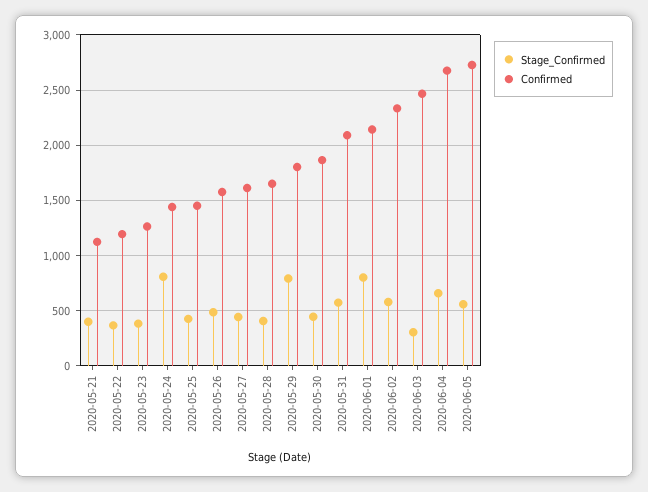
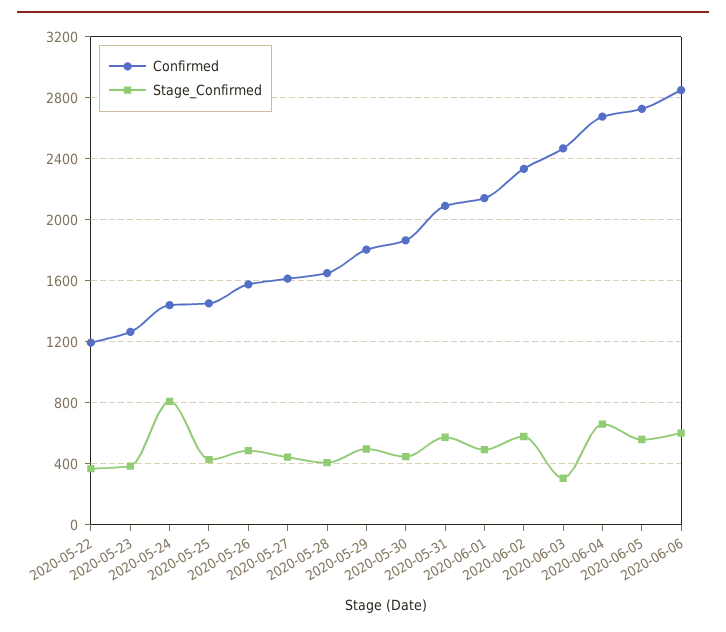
Stage_Confirmed, 2020-05-21: 400 -> none
Confirmed, 2020-05-21: 1100 -> none
Stage_Confirmed, 2020-05-29: 800 -> 500
Stage_Confirmed, 2020-06-01: 800 -> 500
Confirmed, 2020-06-06: none -> 2850
Stage_Confirmed, 2020-06-06: none -> 600

